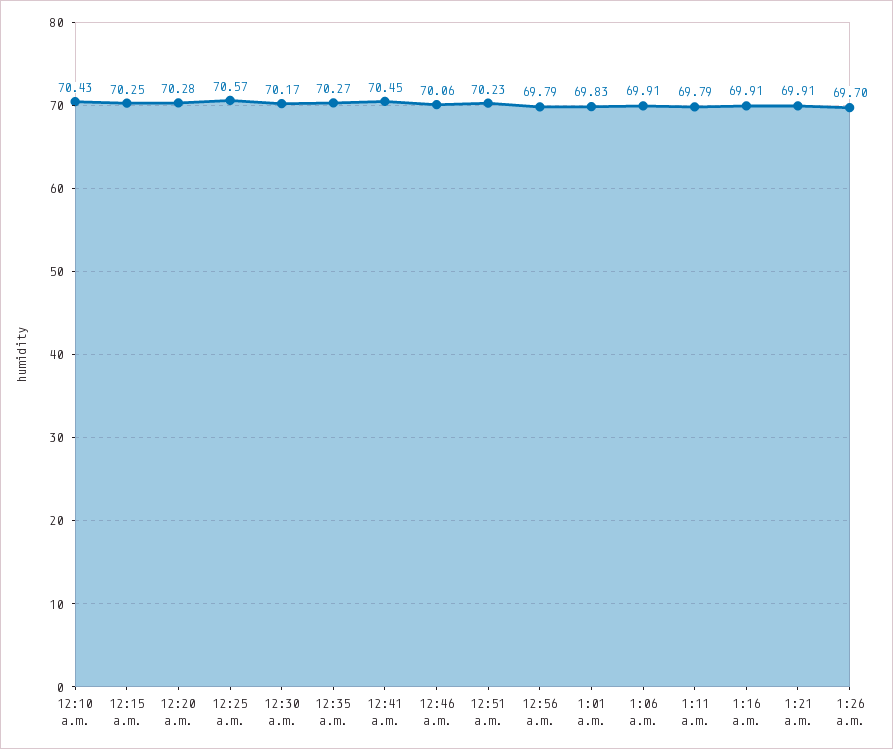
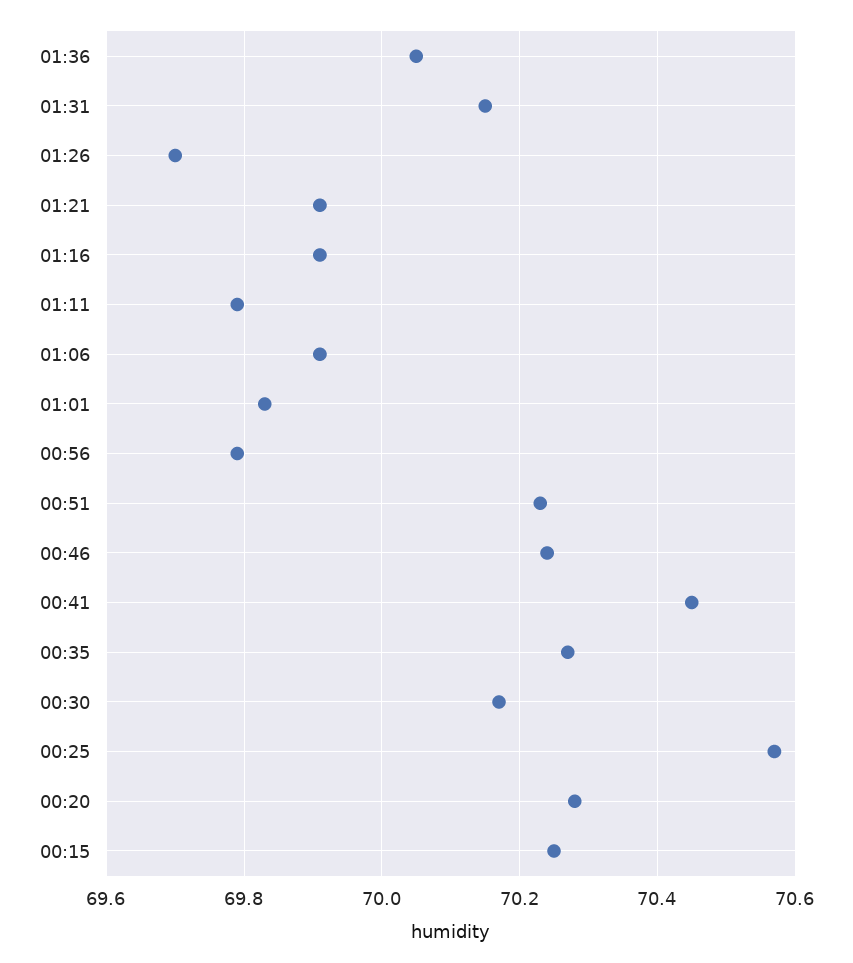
12:10 a.m.: 70.43 -> none
12:46 a.m.: 70.06 -> 70.25
01:36: none -> 70.05
01:31: none -> 70.15

